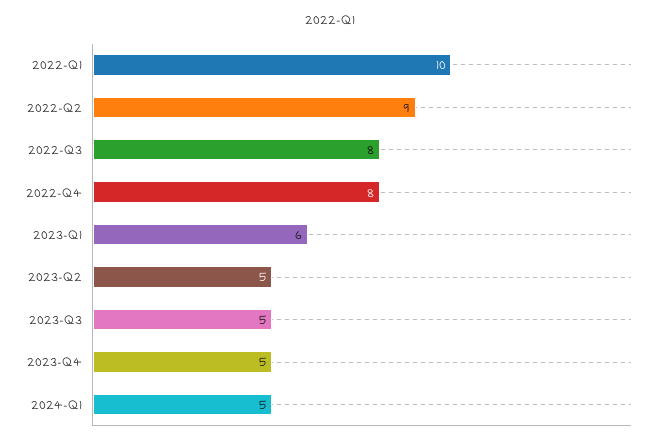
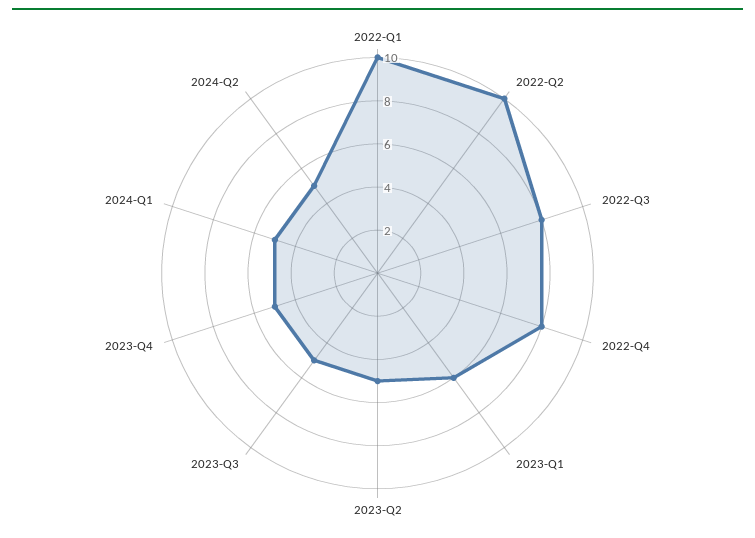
2022-Q2: 9 -> 10
2024-Q2: none -> 5

